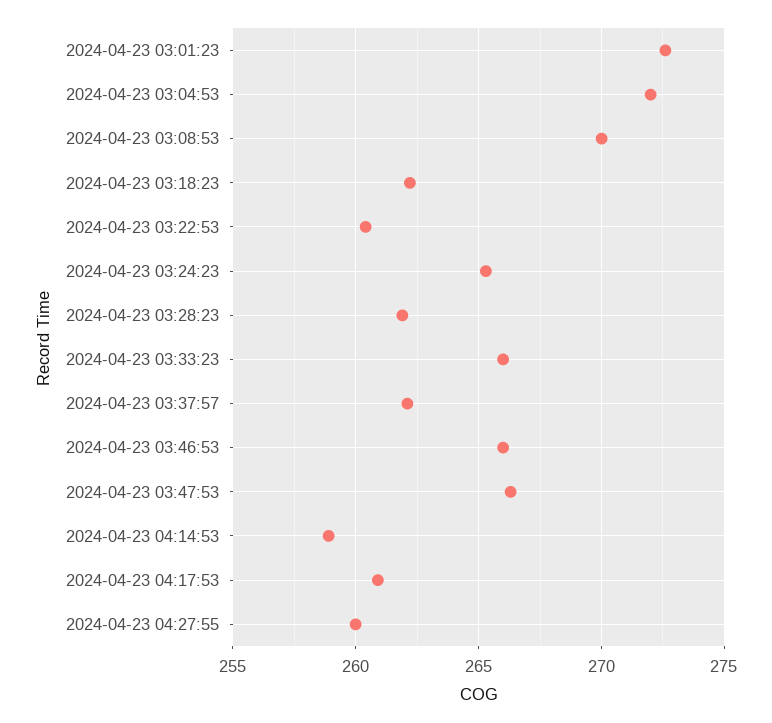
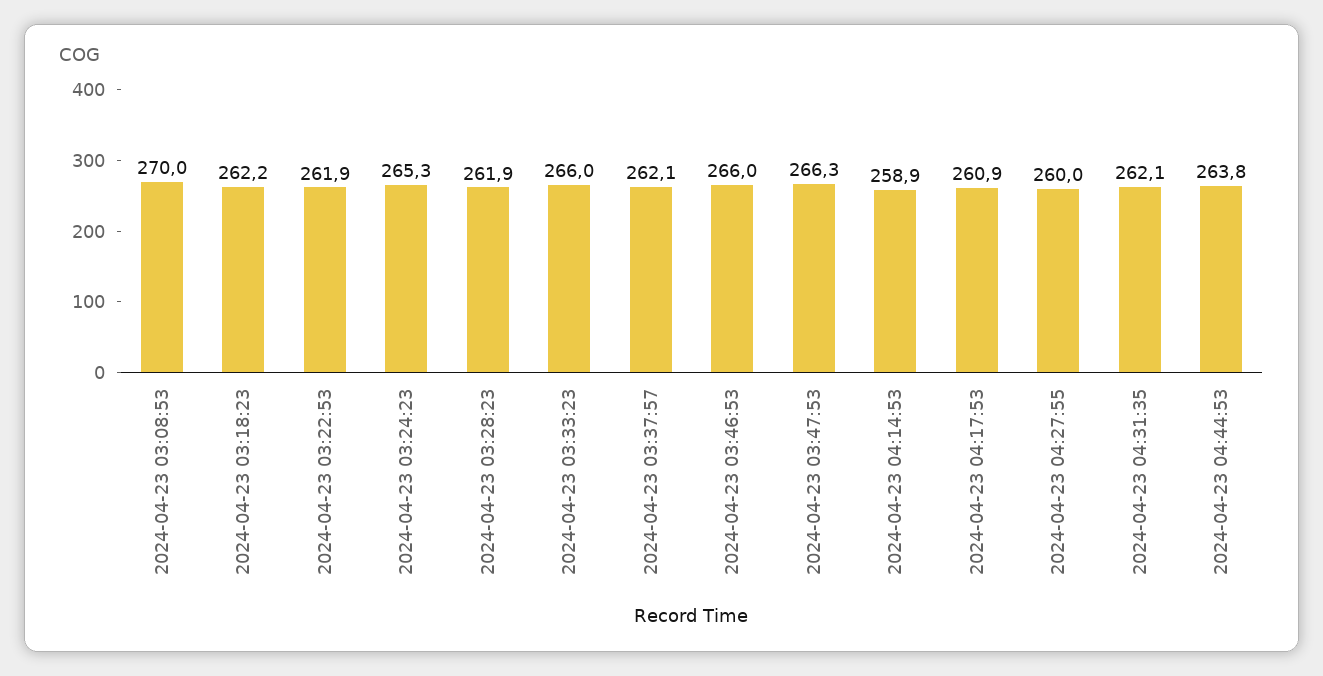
2024-04-23 03:01:23: 272.5 -> none
2024-04-23 03:04:53: 272 -> none
2024-04-23 03:22:53: 260.5 -> 261.9
2024-04-23 04:31:35: none -> 262.1
2024-04-23 04:44:53: none -> 263.8

